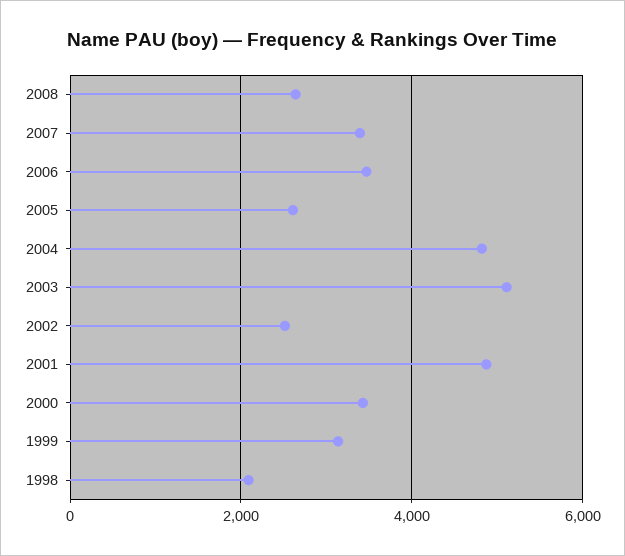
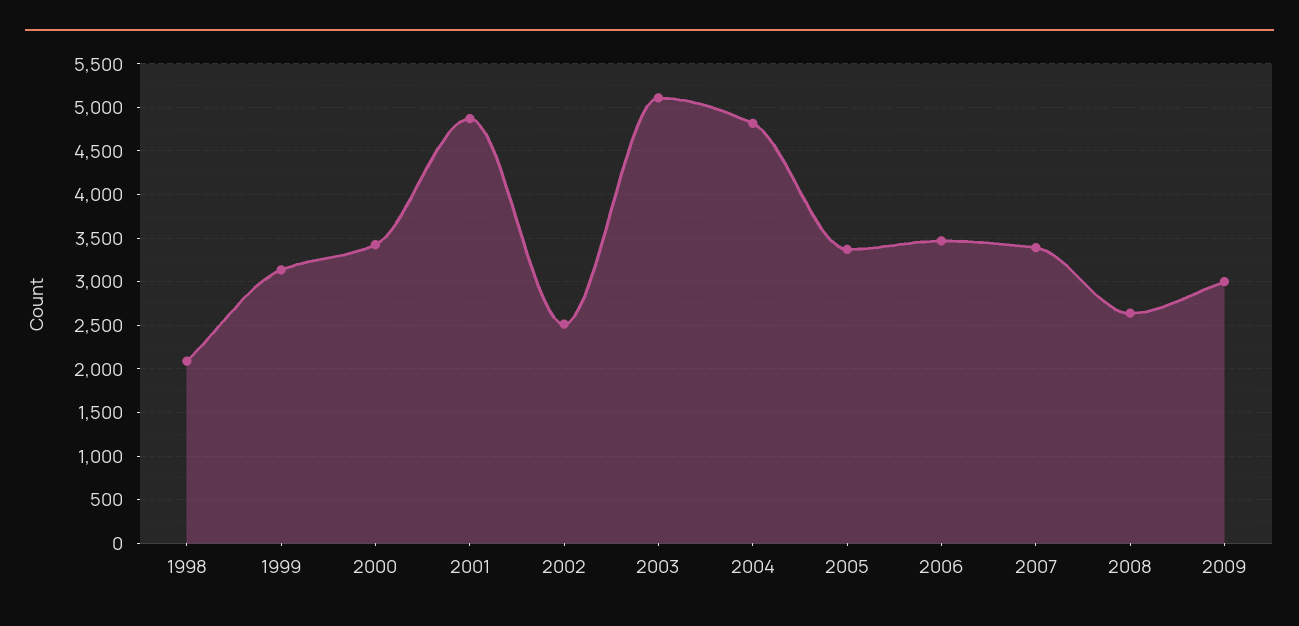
2005: 2600 -> 3400
2009: none -> 3000

